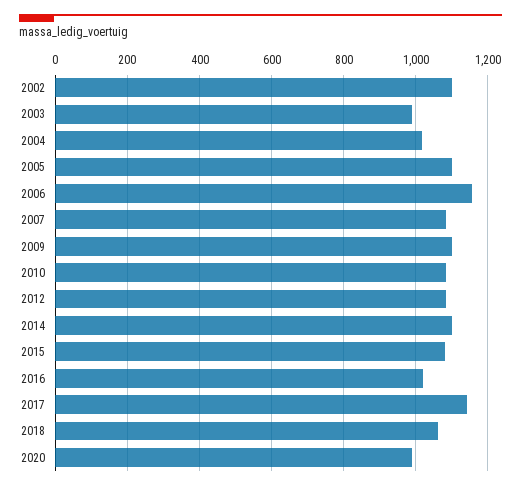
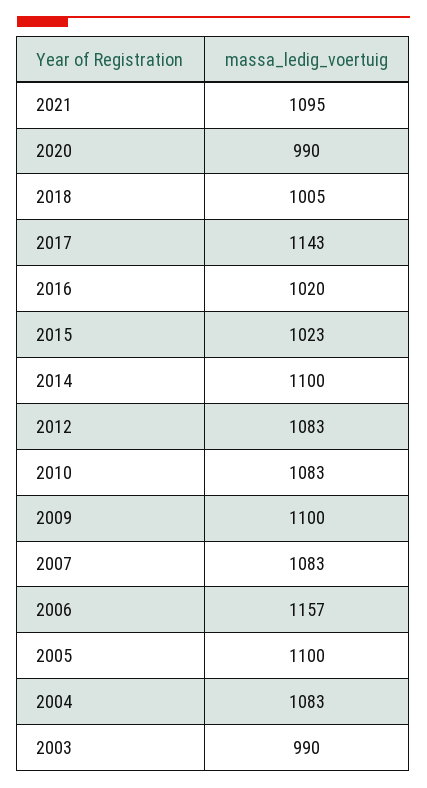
2002: 1100 -> none
2004: 1020 -> 1083
2015: 1080 -> 1023
2018: 1060 -> 1005
2021: none -> 1095

